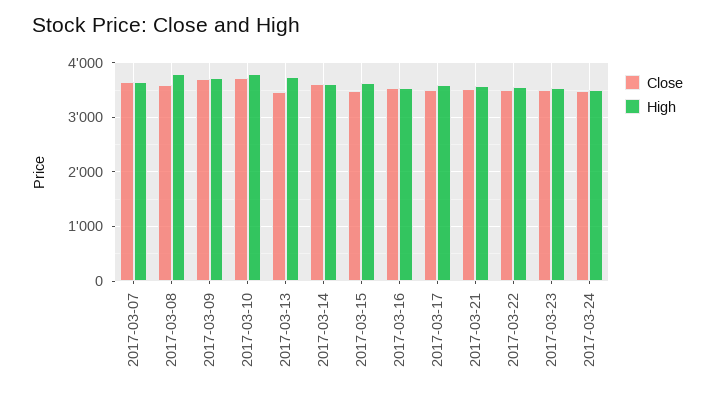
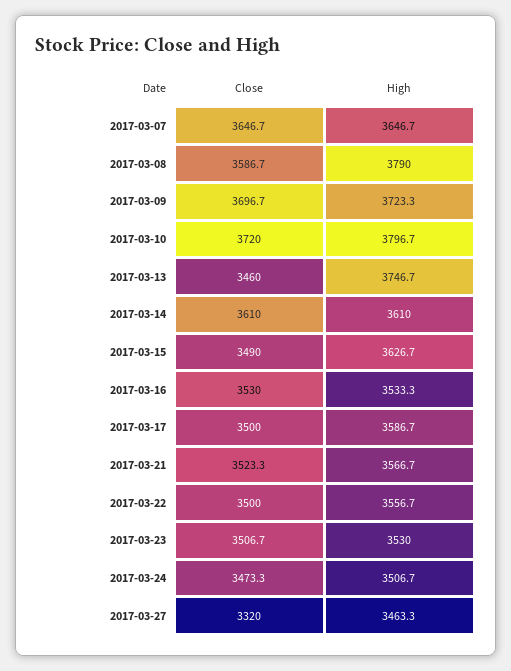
Close, 2017-03-27: none -> 3320
High, 2017-03-27: none -> 3463.3

